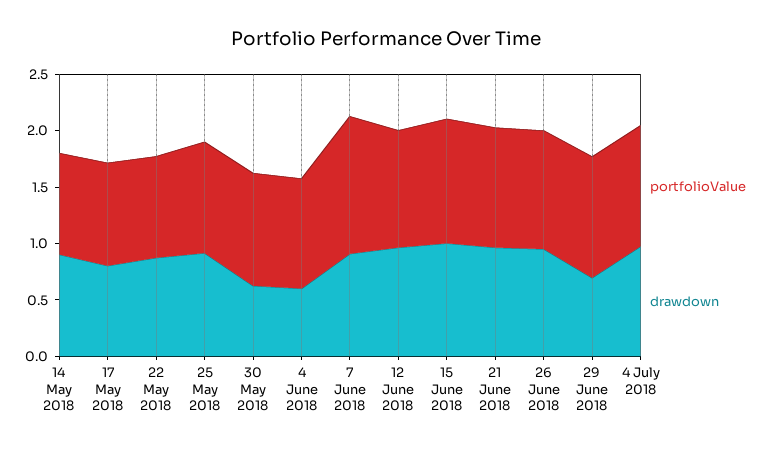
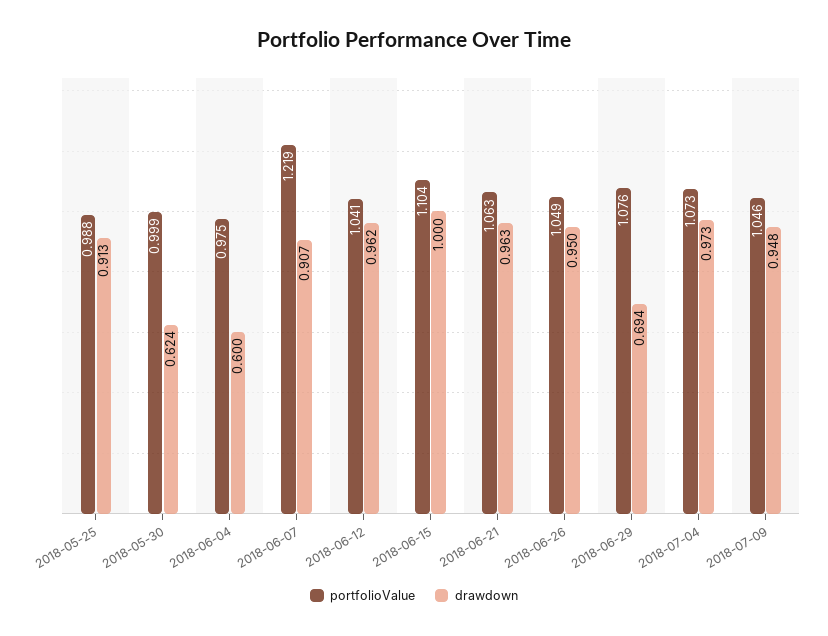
portfolioValue, 14 May 2018: 0.9 -> none
drawdown, 14 May 2018: 0.9 -> none
portfolioValue, 17 May 2018: 0.9 -> none
drawdown, 17 May 2018: 0.8 -> none
portfolioValue, 22 May 2018: 0.9 -> none
drawdown, 22 May 2018: 0.9 -> none
portfolioValue, 2018-07-09: none -> 1.046
drawdown, 2018-07-09: none -> 0.948

